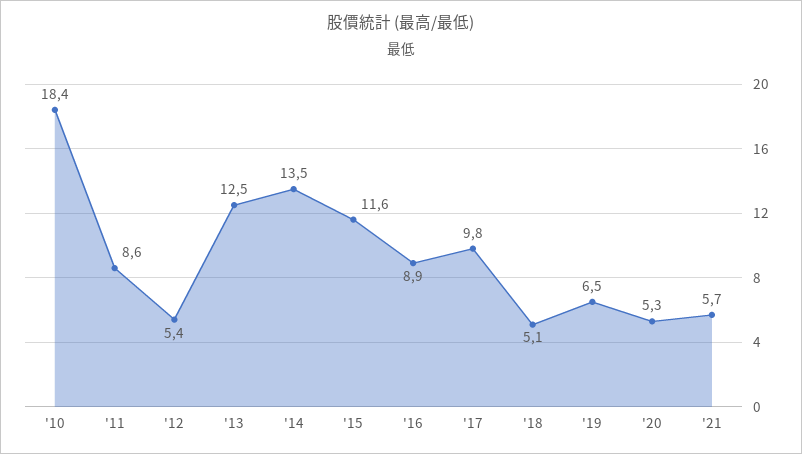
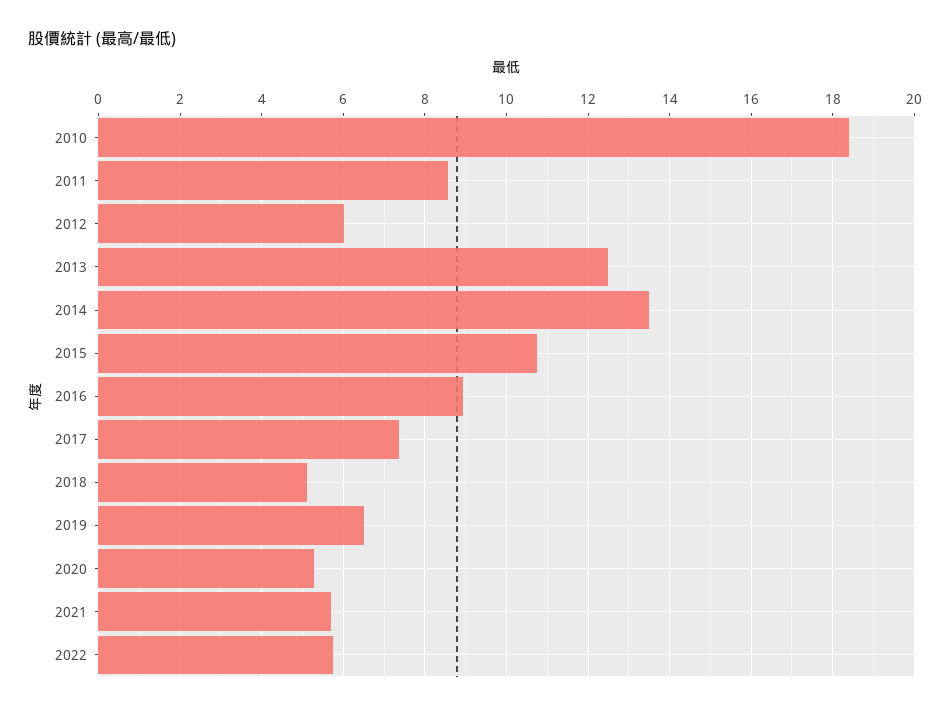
'12: 5.4 -> 6
'15: 11.6 -> 10.8
'17: 9.8 -> 7.4
2022: none -> 5.8

